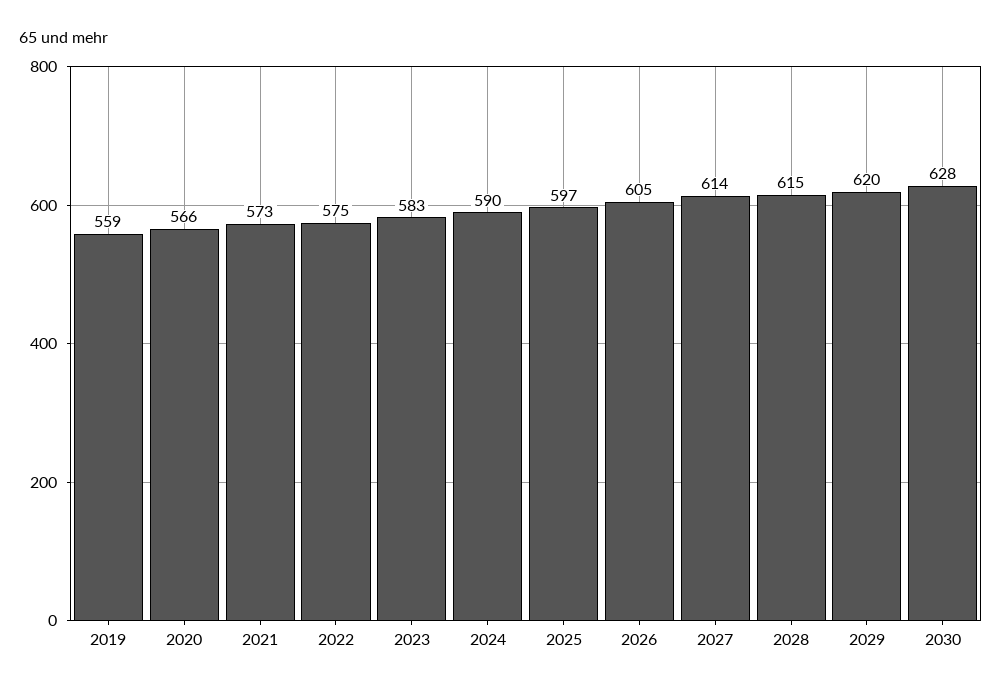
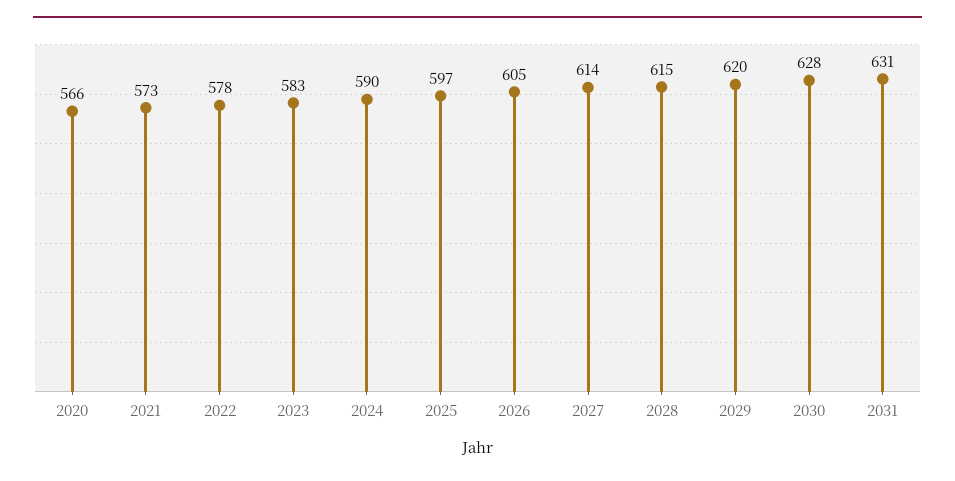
2019: 559 -> none
2022: 575 -> 578
2031: none -> 631

